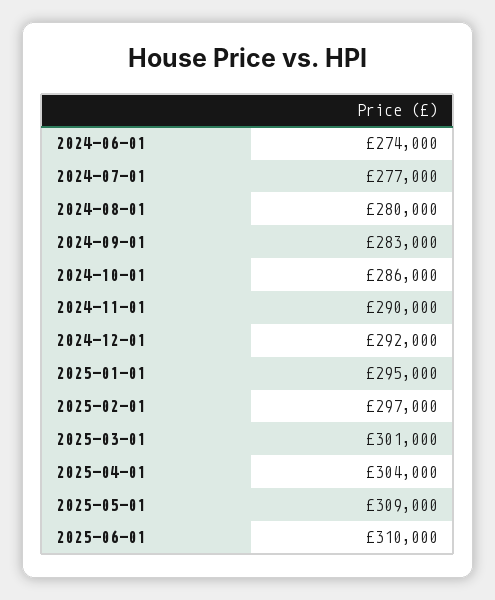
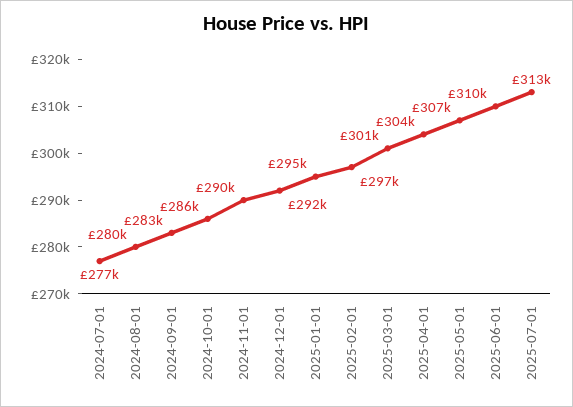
2024-06-01: 274000 -> none
2025-05-01: 309000 -> 307000
2025-07-01: none -> 313000

